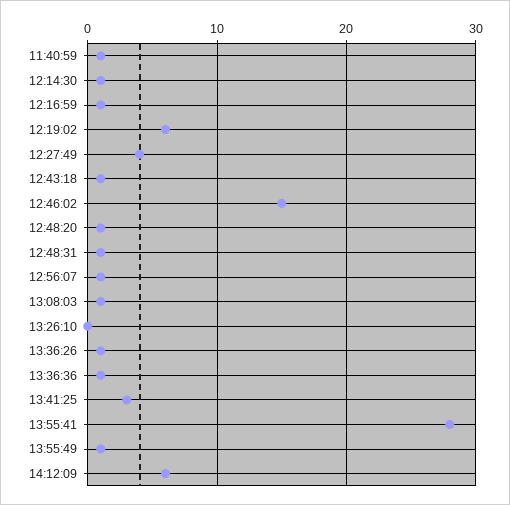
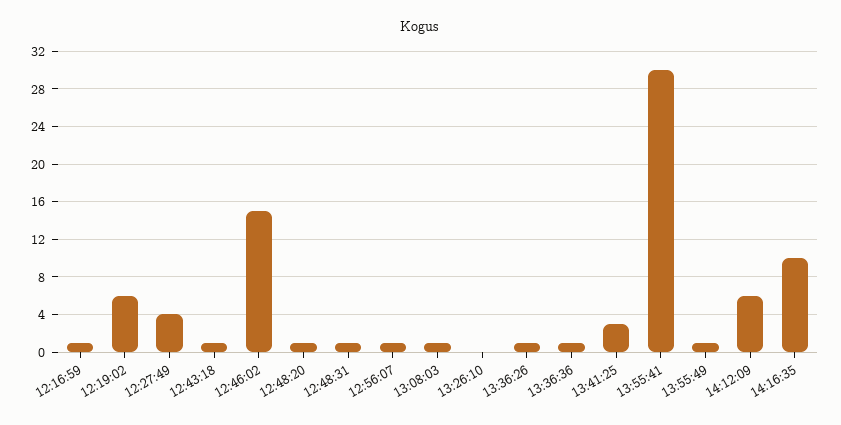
11:40:59: 1 -> none
12:14:30: 1 -> none
13:55:41: 28 -> 30
14:16:35: none -> 10

